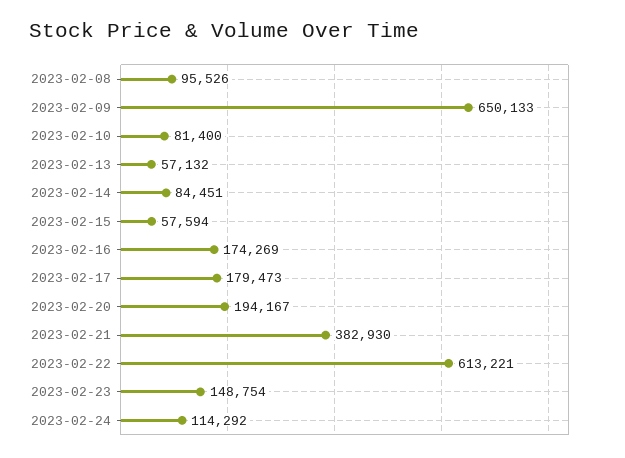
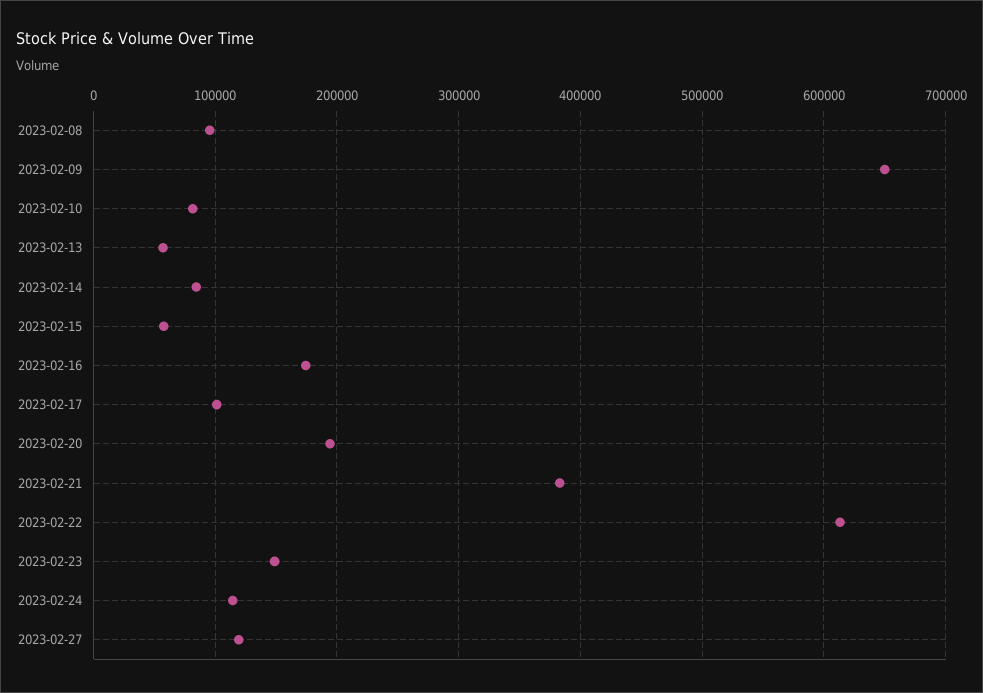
2023-02-17: 179473 -> 100000
2023-02-27: none -> 120000

